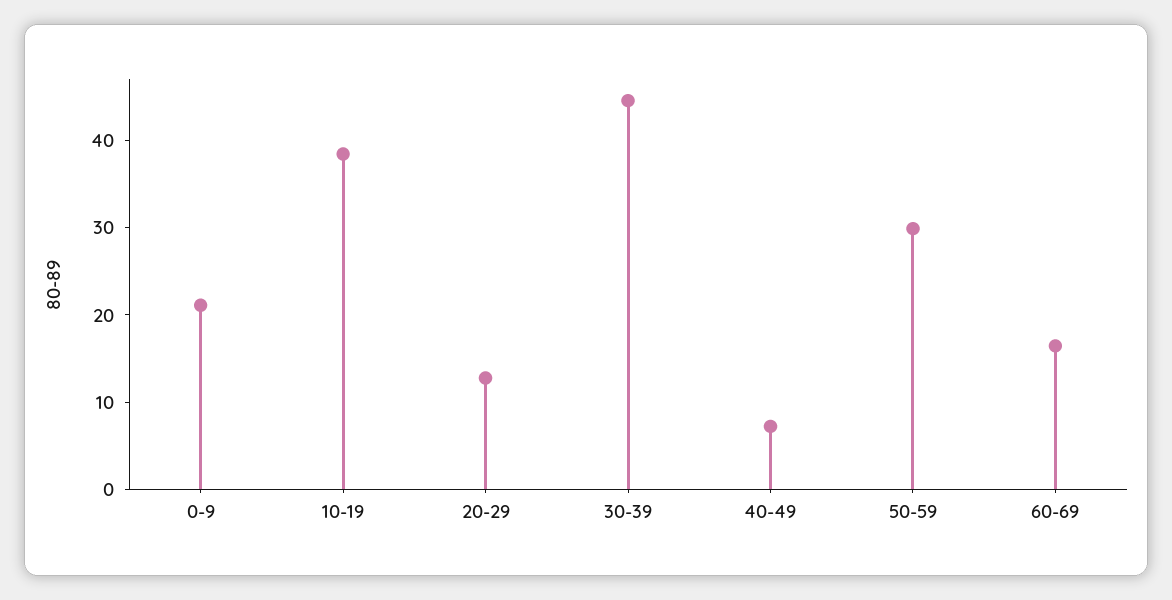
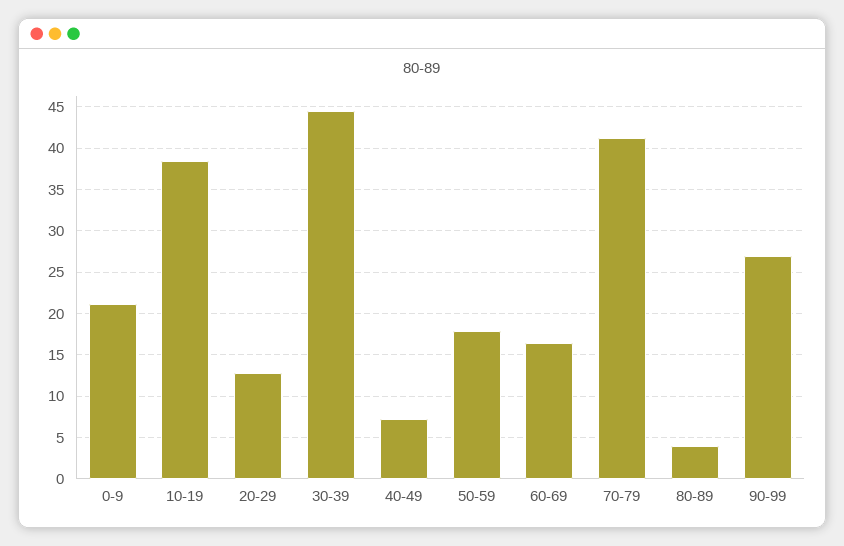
50-59: 30 -> 18
70-79: none -> 41
80-89: none -> 4
90-99: none -> 27

